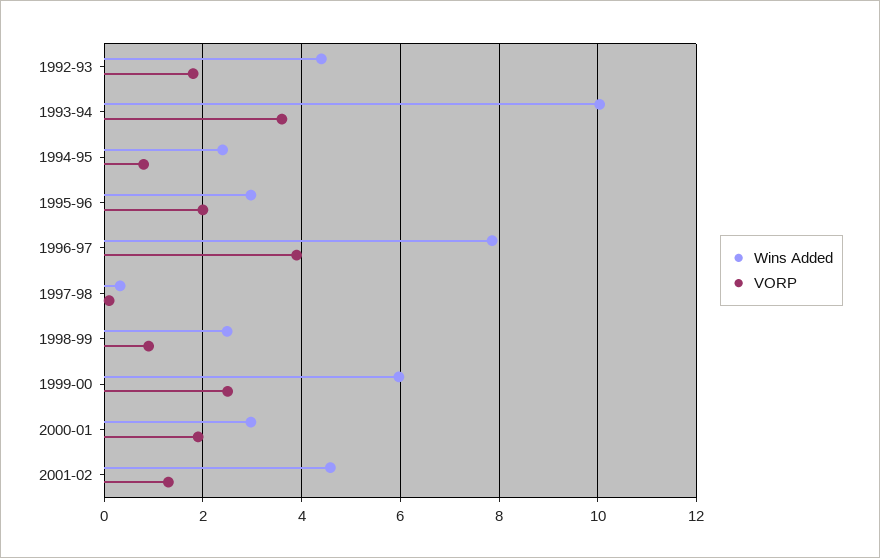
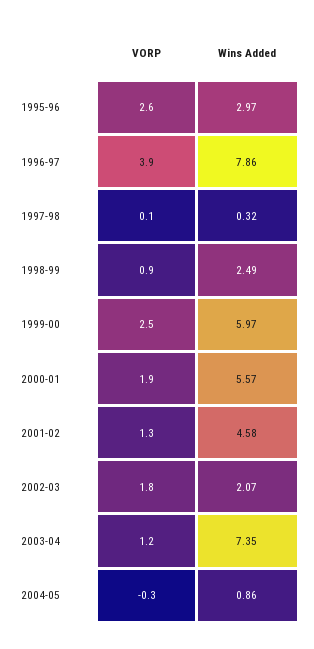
Wins Added, 1992-93: 4.4 -> none
VORP, 1992-93: 1.8 -> none
Wins Added, 1993-94: 10 -> none
VORP, 1993-94: 3.6 -> none
Wins Added, 1994-95: 2.4 -> none
VORP, 1994-95: 0.8 -> none
VORP, 1995-96: 2 -> 2.6
Wins Added, 2000-01: 3 -> 5.57
VORP, 2002-03: none -> 1.8
Wins Added, 2002-03: none -> 2.07
VORP, 2003-04: none -> 1.2
Wins Added, 2003-04: none -> 7.35
VORP, 2004-05: none -> -0.3
Wins Added, 2004-05: none -> 0.86

